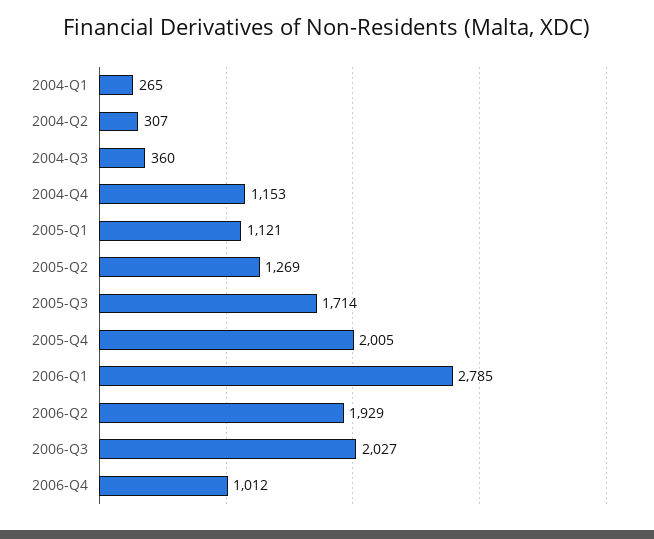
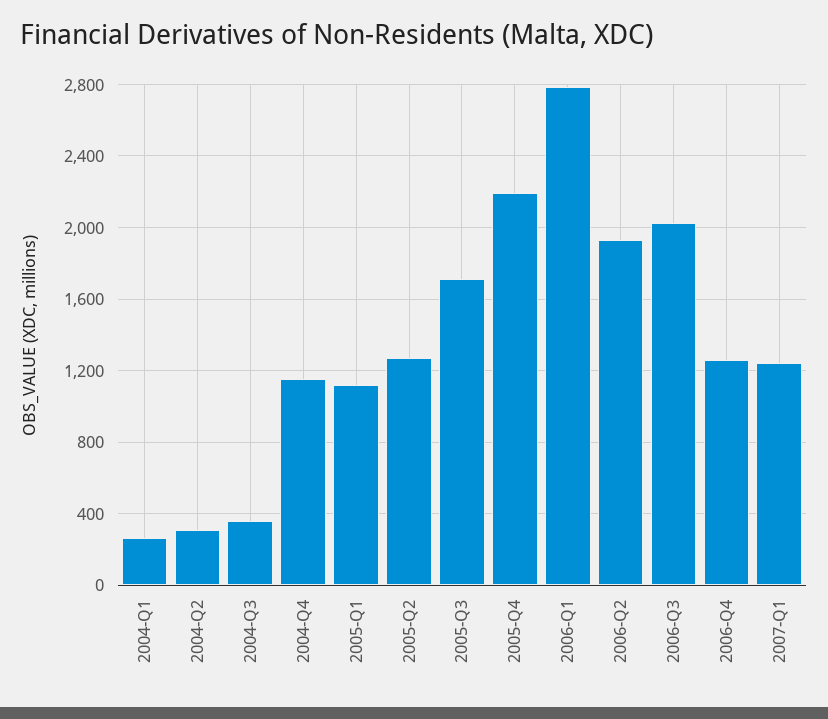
2005-Q4: 2005 -> 2200
2006-Q4: 1012 -> 1250
2007-Q1: none -> 1250

